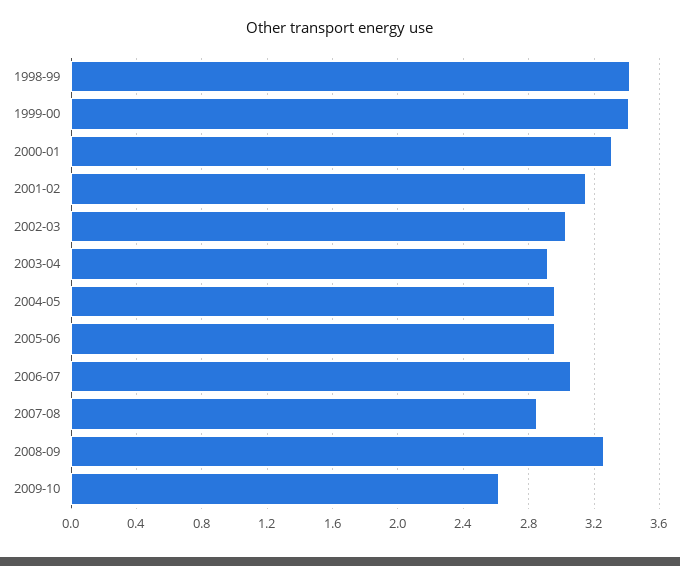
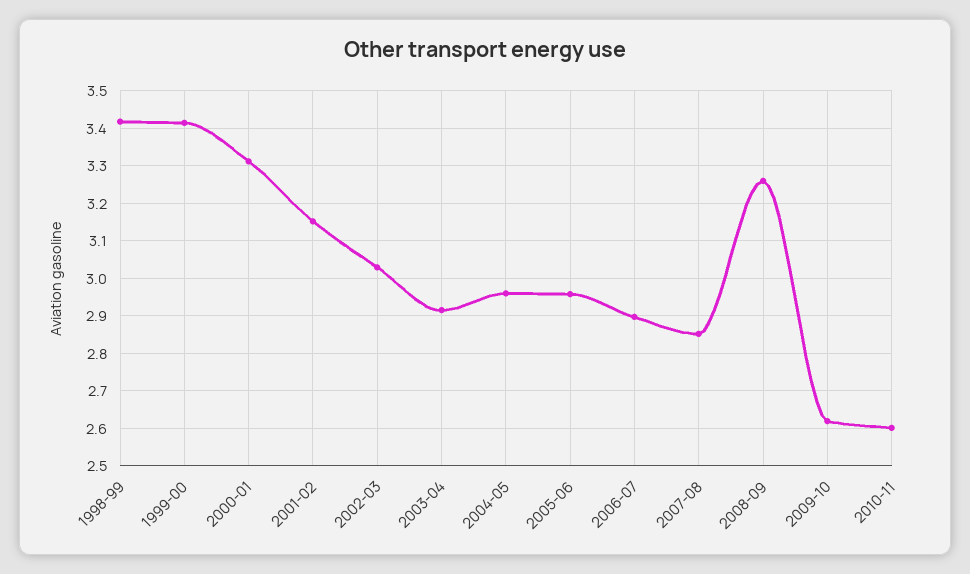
2006-07: 3.05 -> 2.9
2010-11: none -> 2.6

